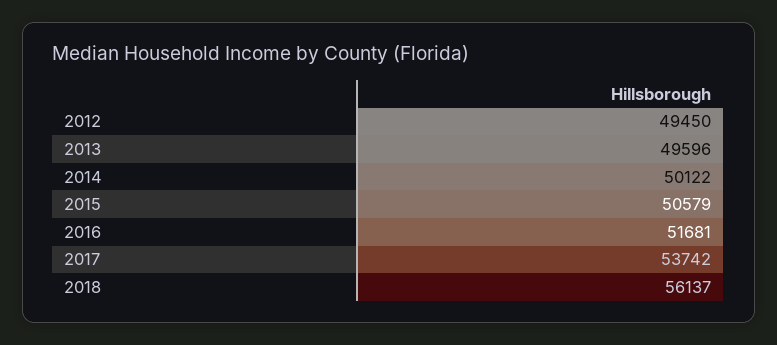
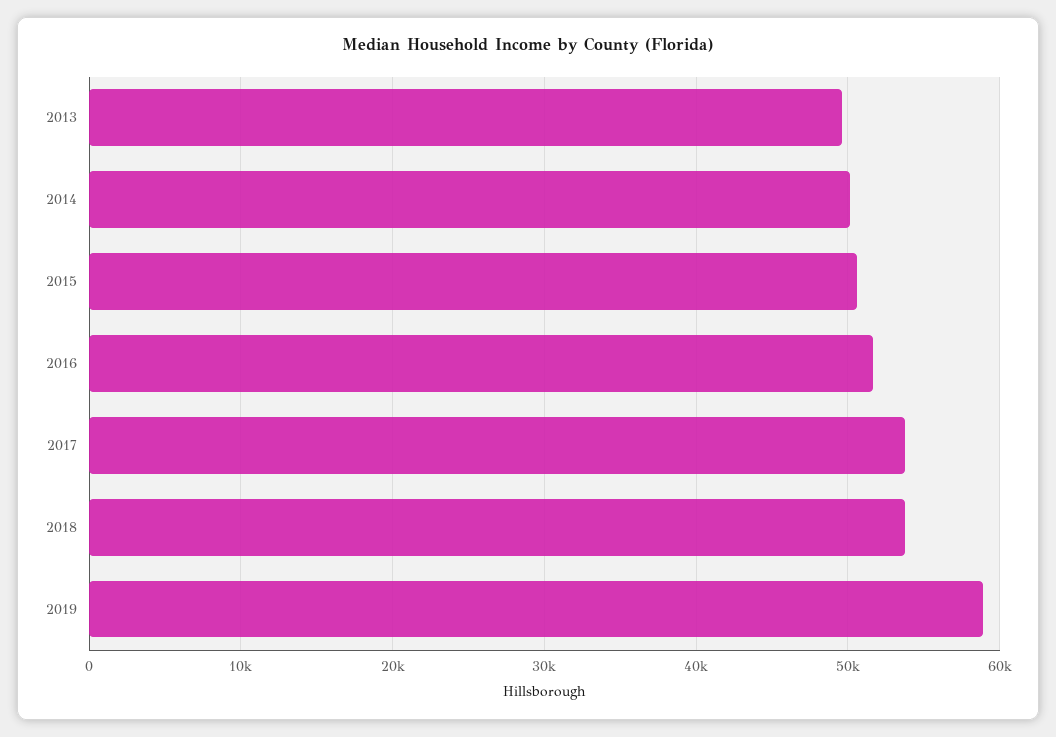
2012: 49450 -> none
2018: 56137 -> 54000
2019: none -> 59000

